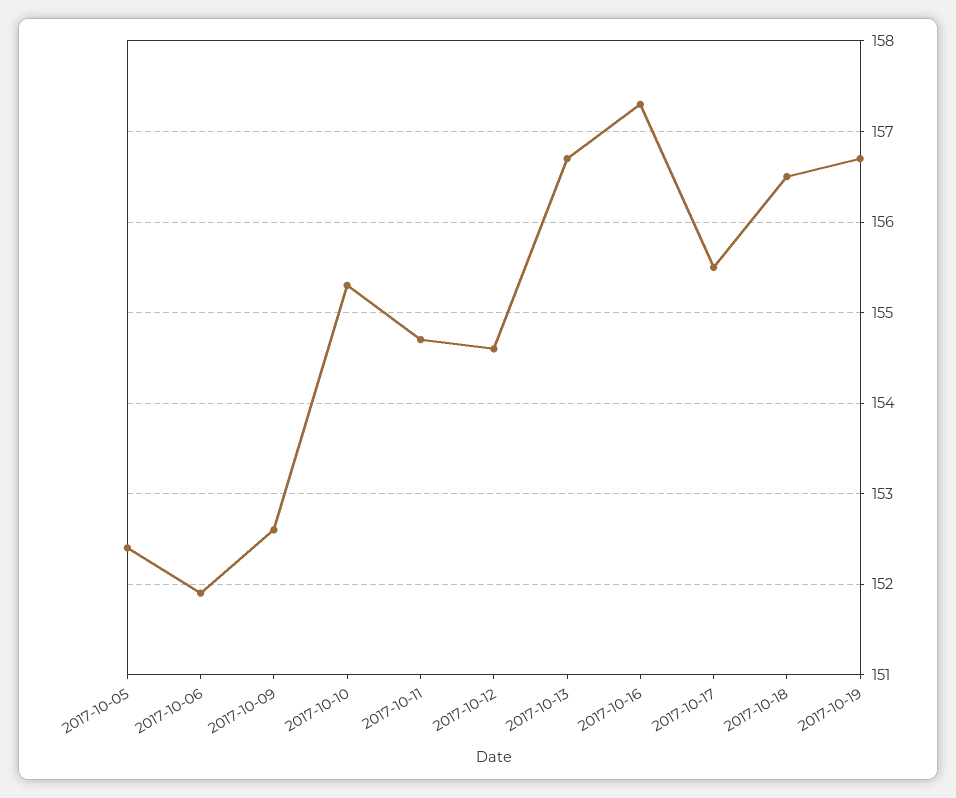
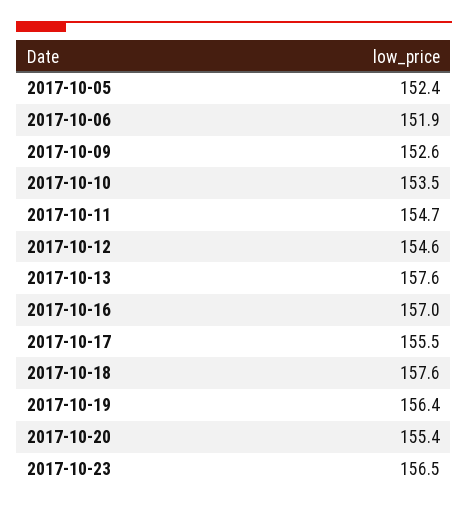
2017-10-10: 155.3 -> 153.5
2017-10-13: 156.7 -> 157.6
2017-10-16: 157.3 -> 157
2017-10-18: 156.5 -> 157.6
2017-10-19: 156.7 -> 156.4
2017-10-20: none -> 155.4
2017-10-23: none -> 156.5

